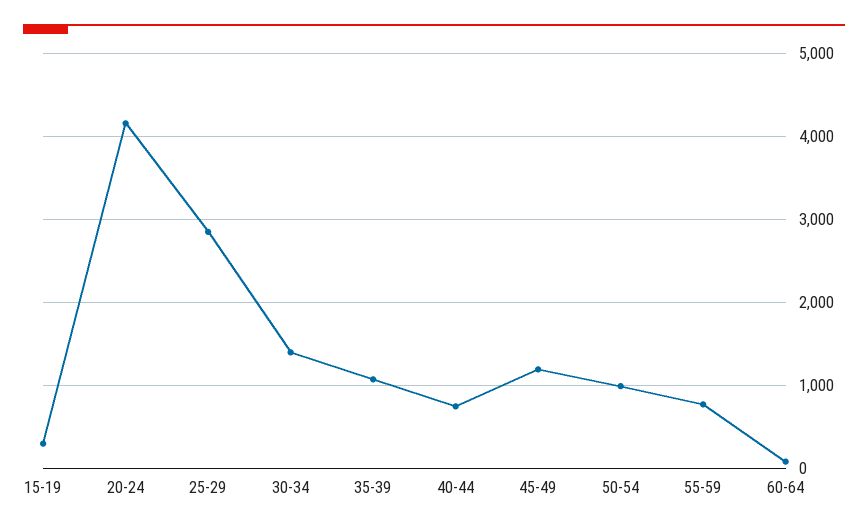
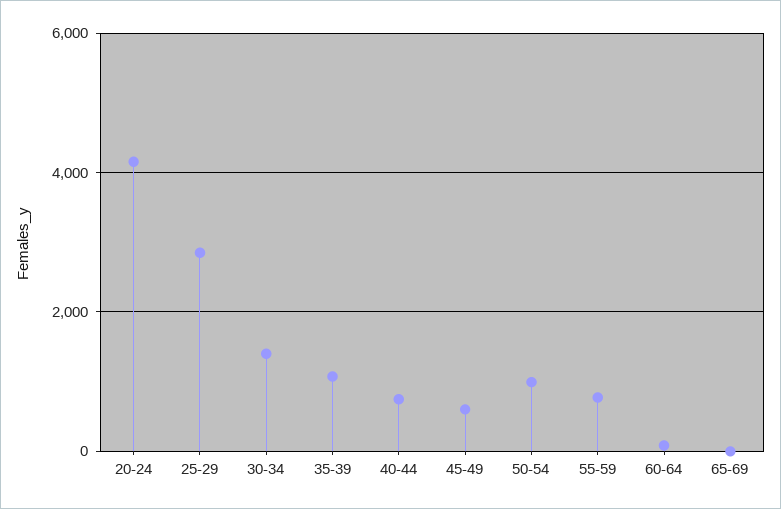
15-19: 300 -> none
45-49: 1200 -> 600
65-69: none -> 0

